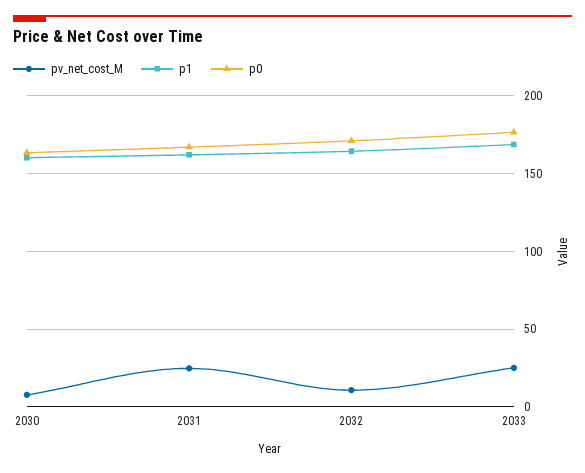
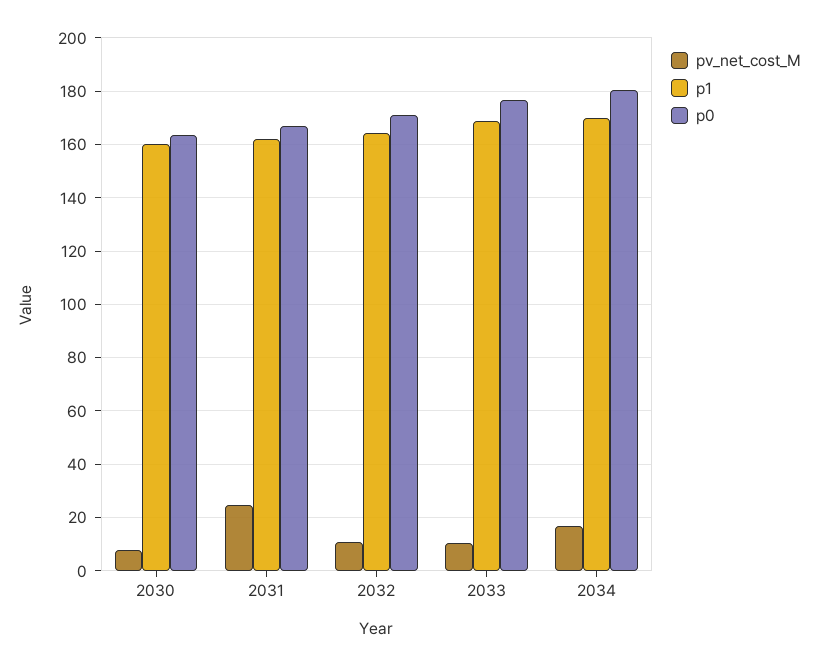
pv_net_cost_M, 2033: 25 -> 10
pv_net_cost_M, 2034: none -> 17.5
p1, 2034: none -> 170
p0, 2034: none -> 180

